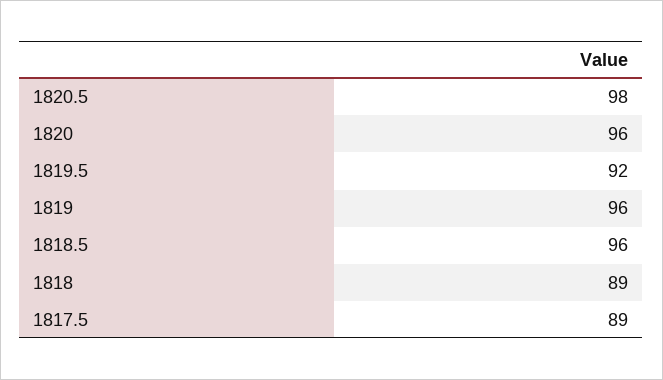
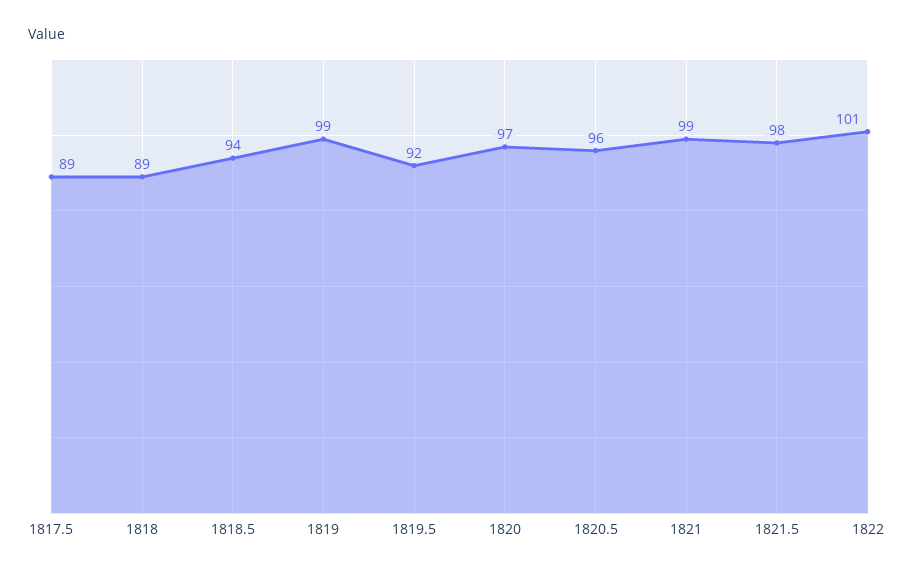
1820.5: 98 -> 96
1820: 96 -> 97
1819: 96 -> 99
1818.5: 96 -> 94
1821: none -> 99
1821.5: none -> 98
1822: none -> 101

